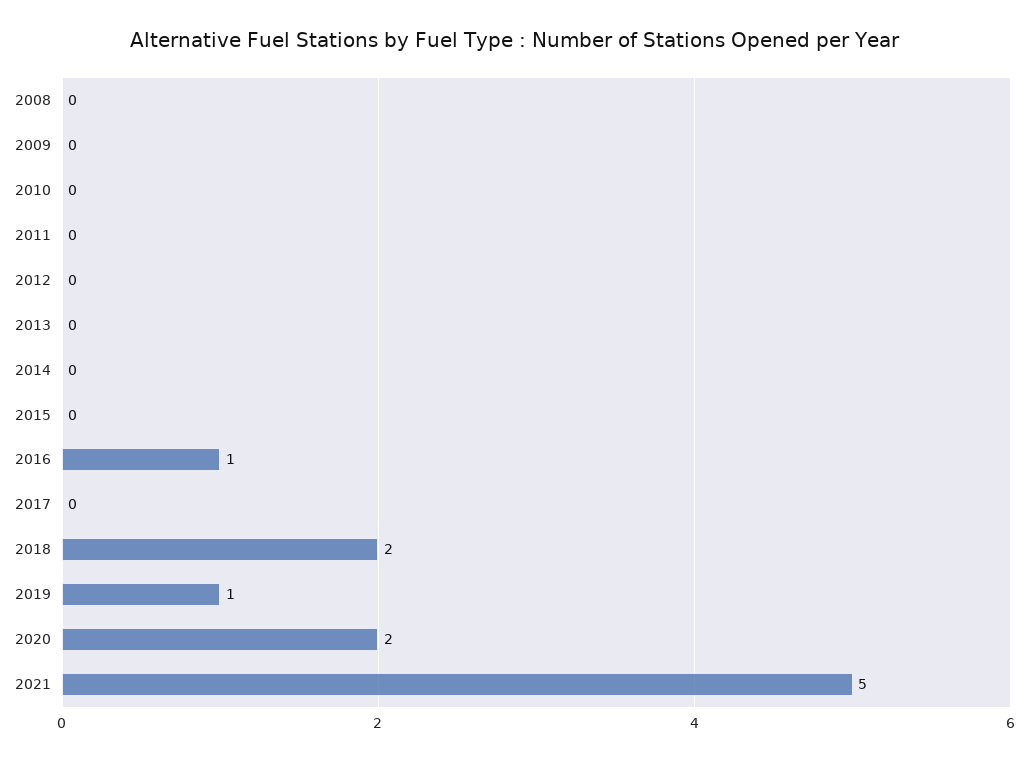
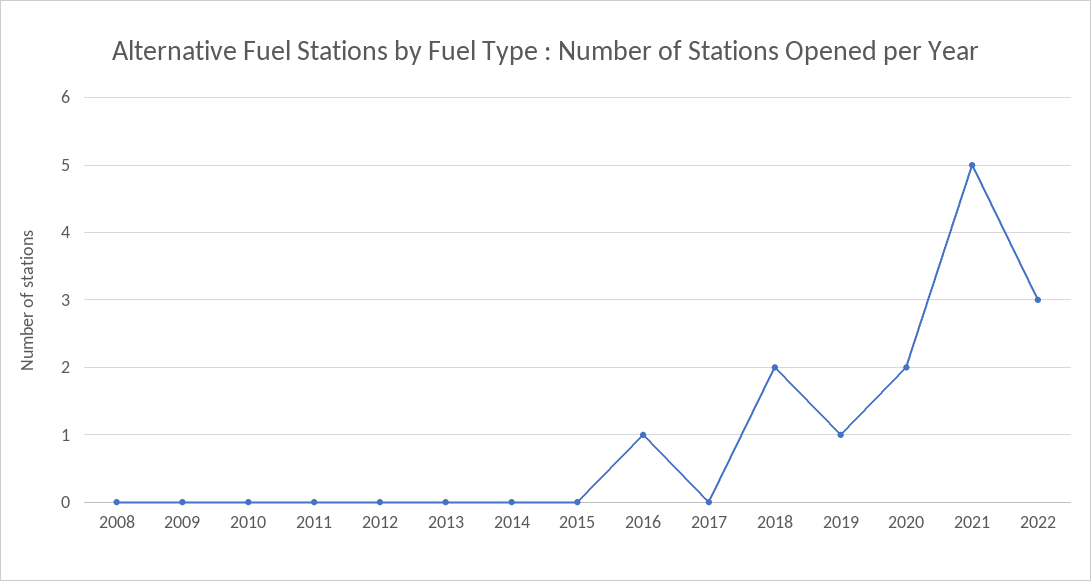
2022: none -> 3

